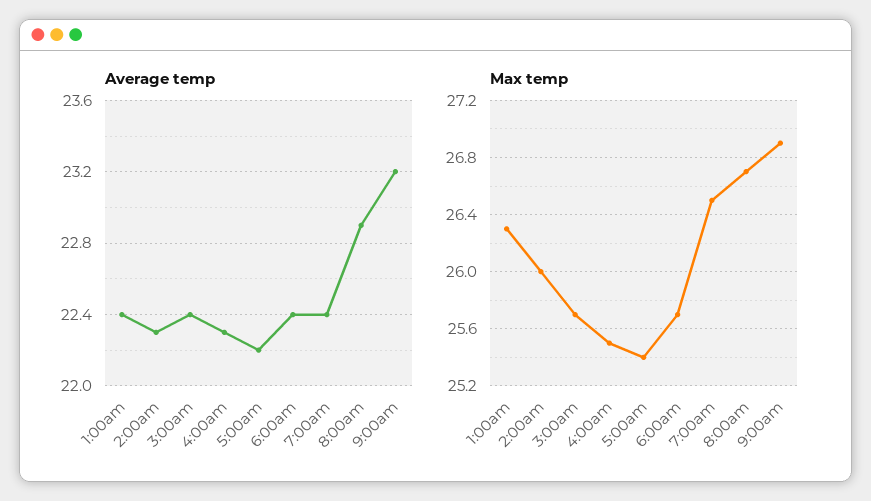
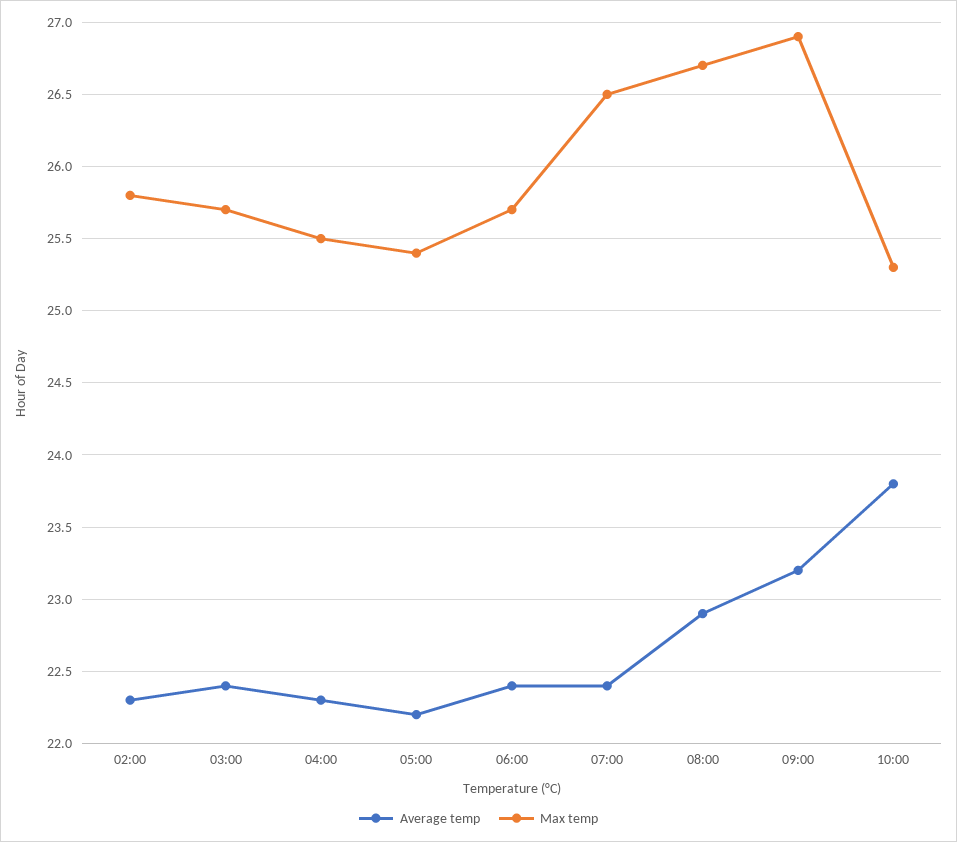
Average temp, 1:00am: 22.4 -> none
Max temp, 1:00am: 26.3 -> none
Max temp, 2:00am: 26 -> 25.8
Average temp, 10:00: none -> 23.8
Max temp, 10:00: none -> 25.3

